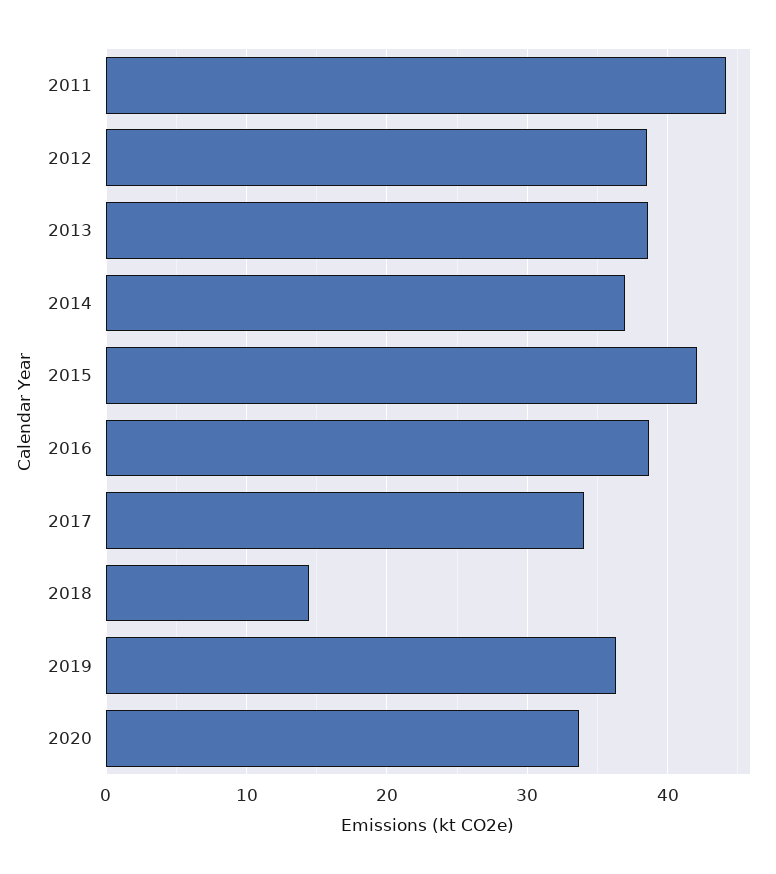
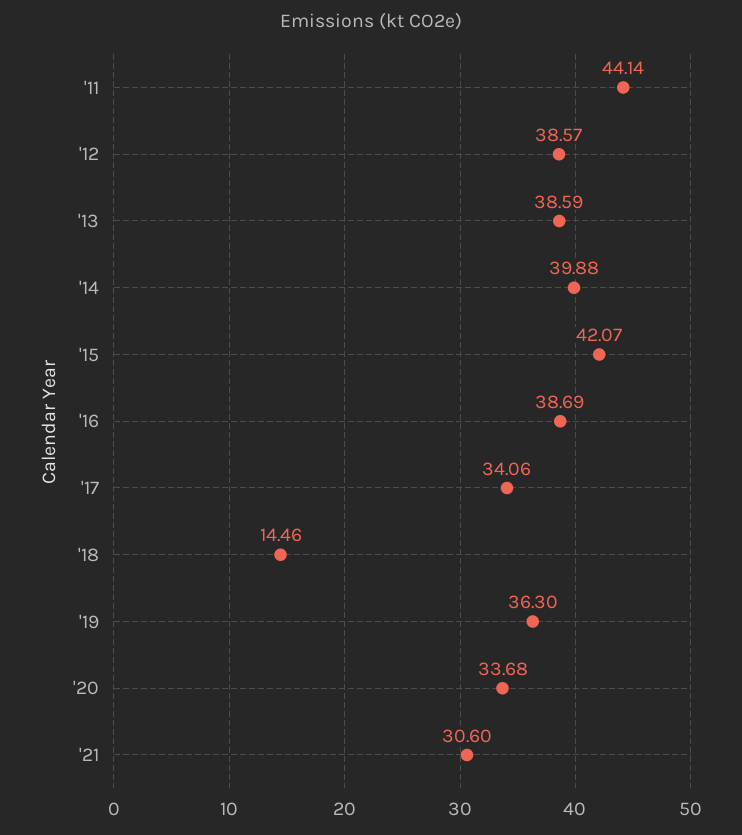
2014: 37 -> 39.88
'21: none -> 30.6

